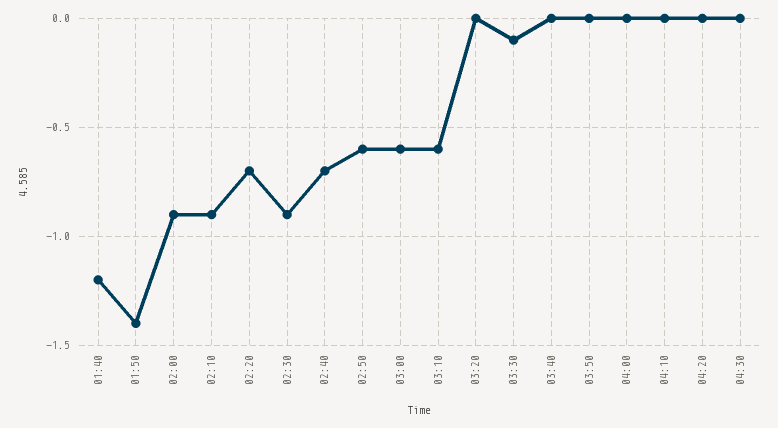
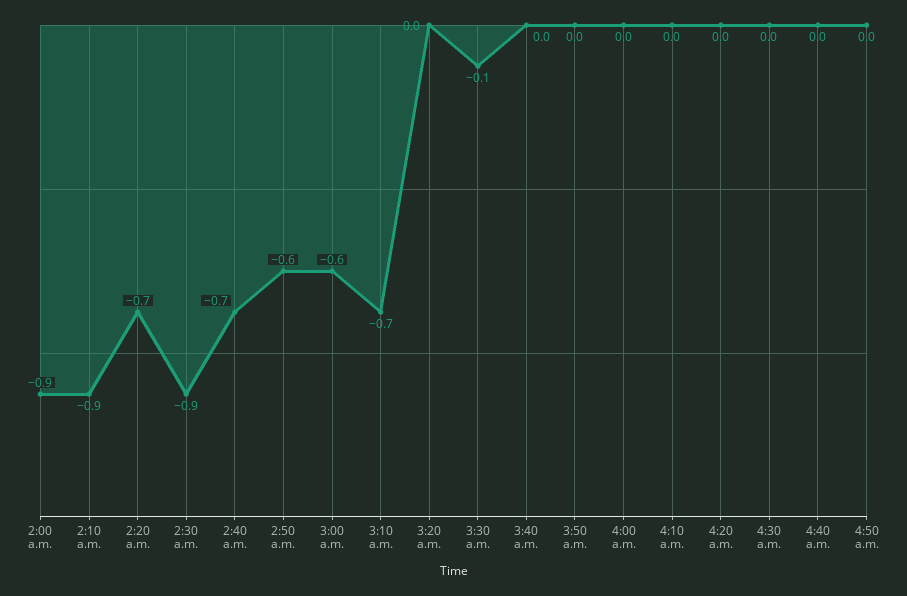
01:40: -1.2 -> none
01:50: -1.4 -> none
03:10: -0.6 -> -0.7
4:40 a.m.: none -> 0
4:50 a.m.: none -> 0

